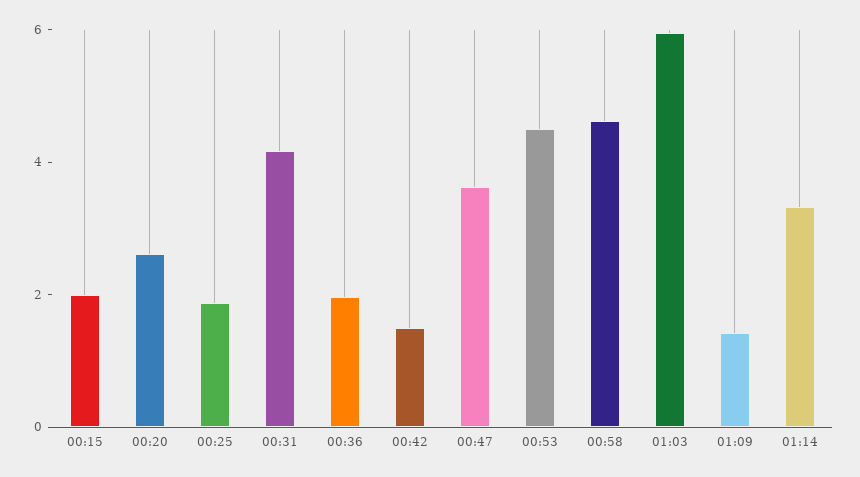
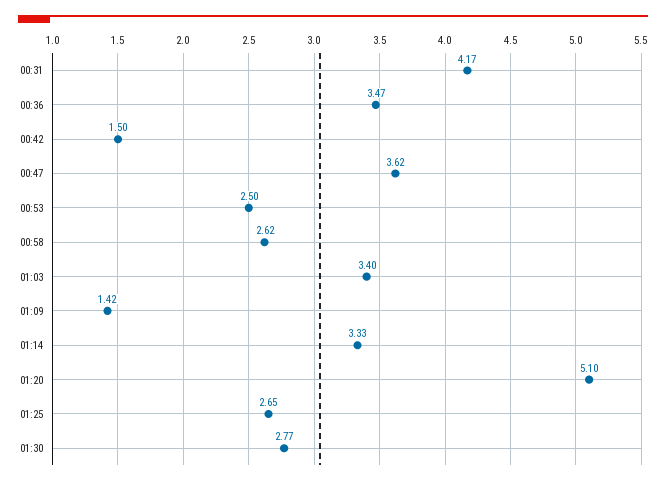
00:15: 2 -> none
00:20: 2.5 -> none
00:25: 2 -> none
00:36: 2 -> 3.47
00:53: 4.5 -> 2.5
00:58: 4.5 -> 2.62
01:03: 6 -> 3.4
01:20: none -> 5.1
01:25: none -> 2.65
01:30: none -> 2.77

